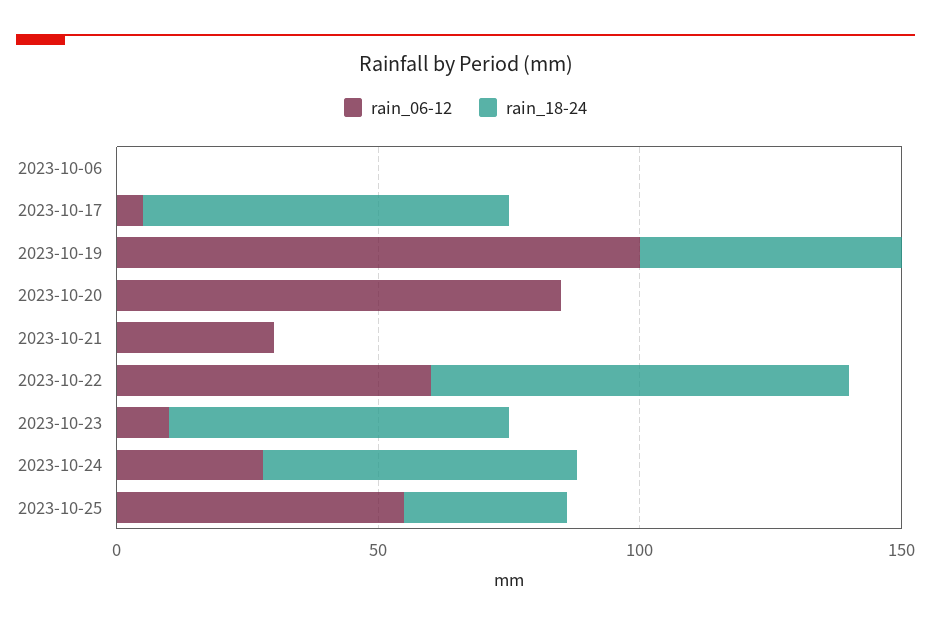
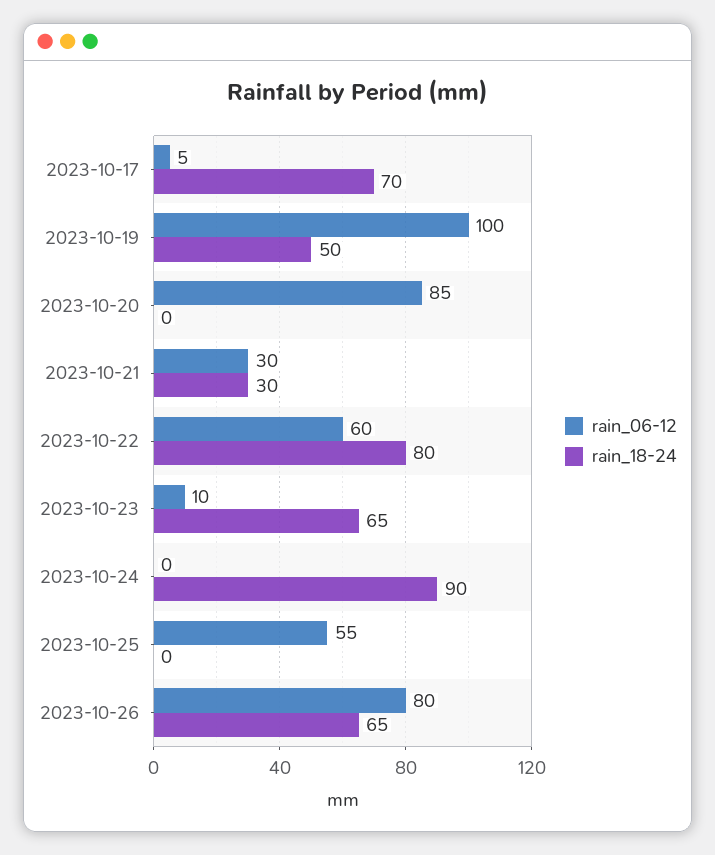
rain_06-12, 2023-10-06: 0 -> none
rain_18-24, 2023-10-06: 0 -> none
rain_18-24, 2023-10-21: 0 -> 30
rain_06-12, 2023-10-24: 30 -> 0
rain_18-24, 2023-10-24: 60 -> 90
rain_18-24, 2023-10-25: 30 -> 0
rain_06-12, 2023-10-26: none -> 80
rain_18-24, 2023-10-26: none -> 65

